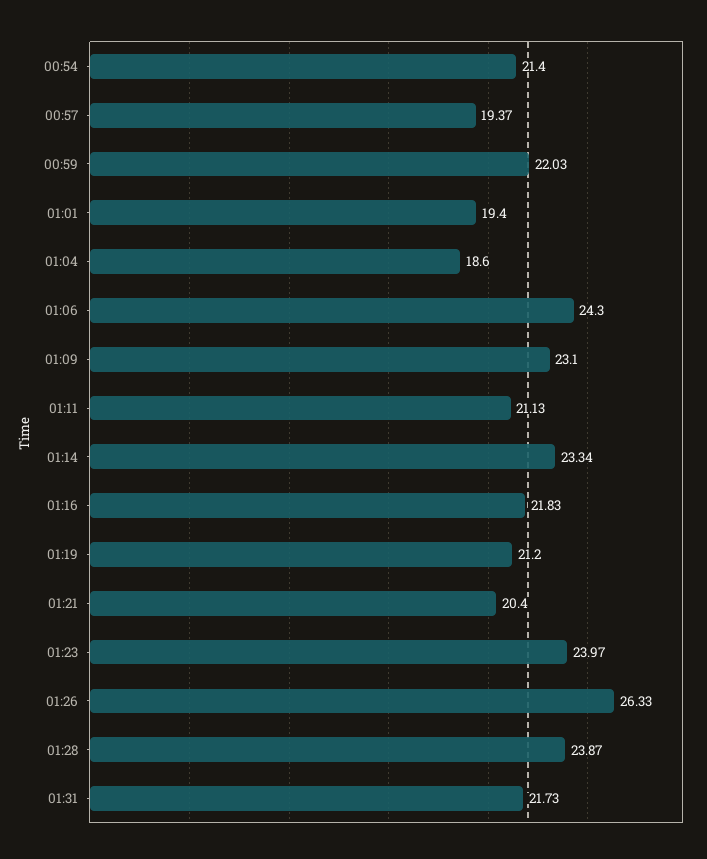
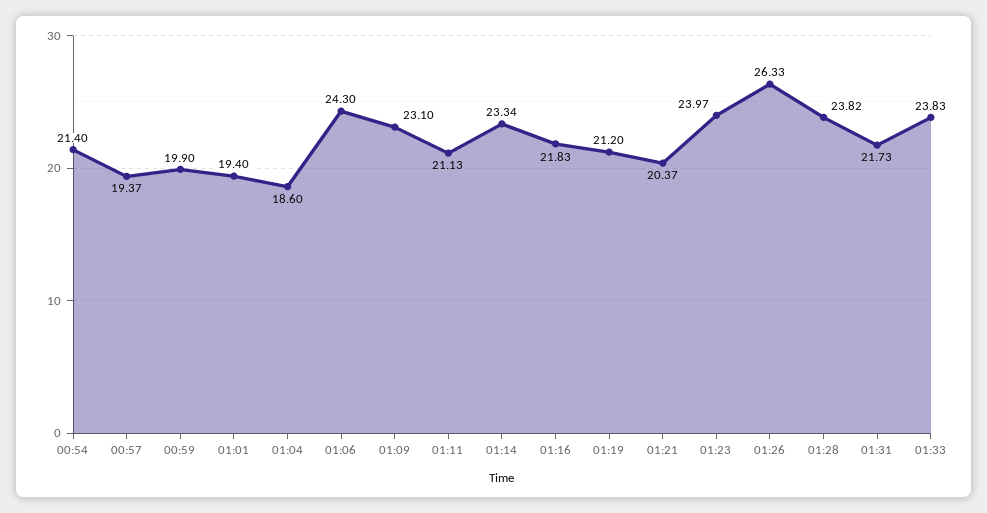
00:59: 22.03 -> 19.9
01:21: 20.4 -> 20.37
01:28: 23.87 -> 23.82
01:33: none -> 23.83

